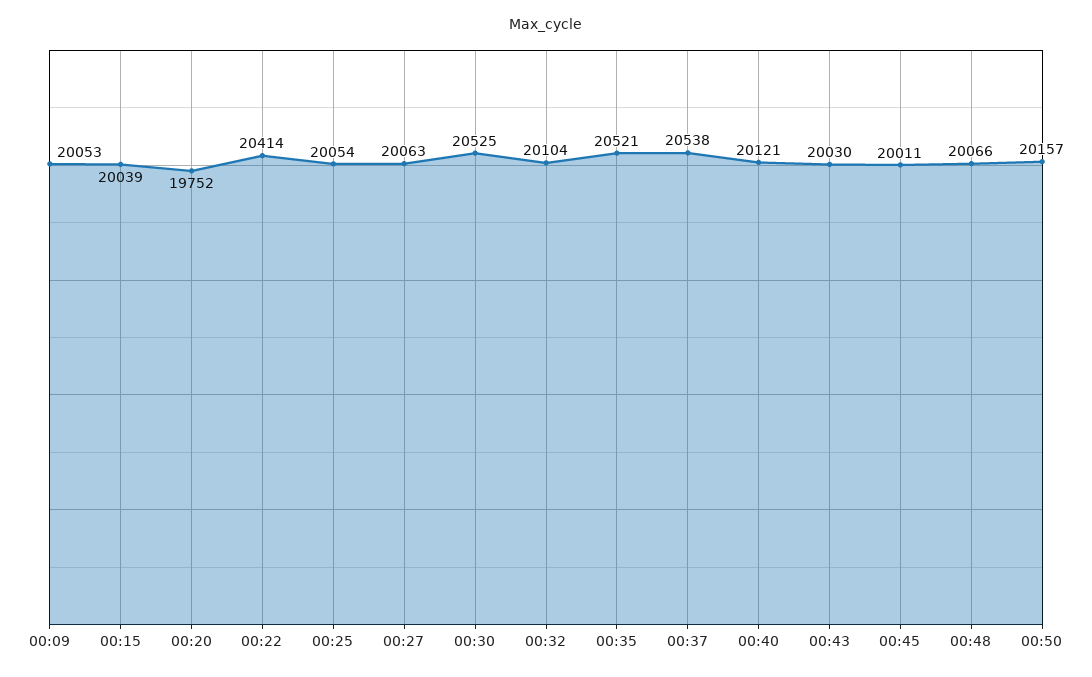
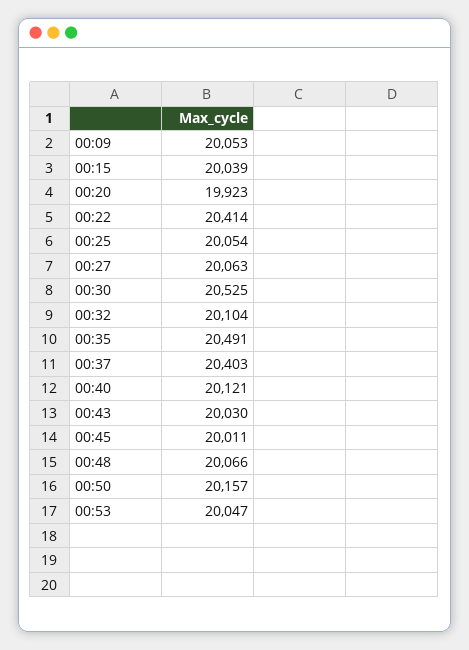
00:20: 19752 -> 19923
00:35: 20521 -> 20491
00:37: 20538 -> 20403
00:53: none -> 20047

